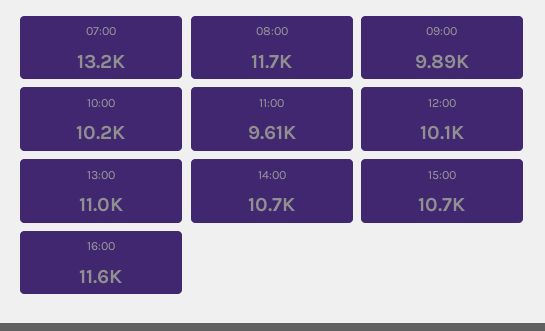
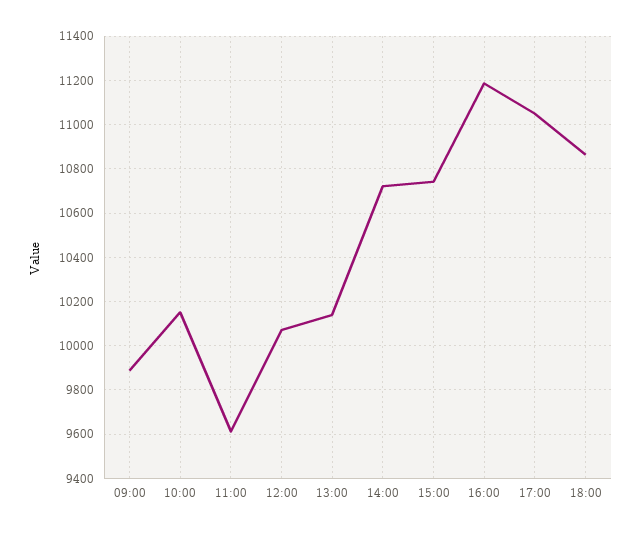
07:00: 13200 -> none
08:00: 11700 -> none
13:00: 11000 -> 10150
16:00: 11600 -> 11200
17:00: none -> 11050
18:00: none -> 10850

